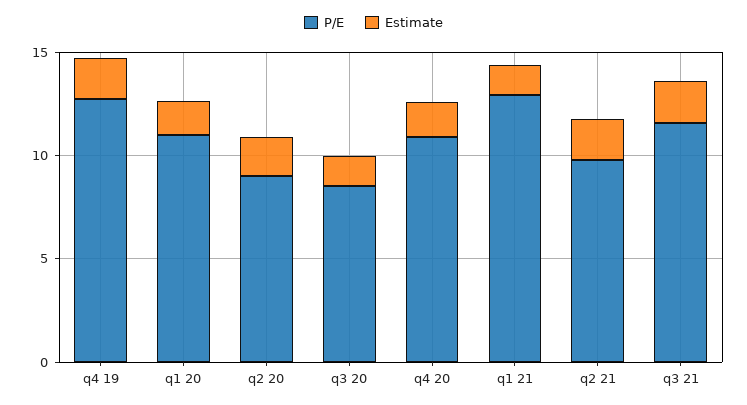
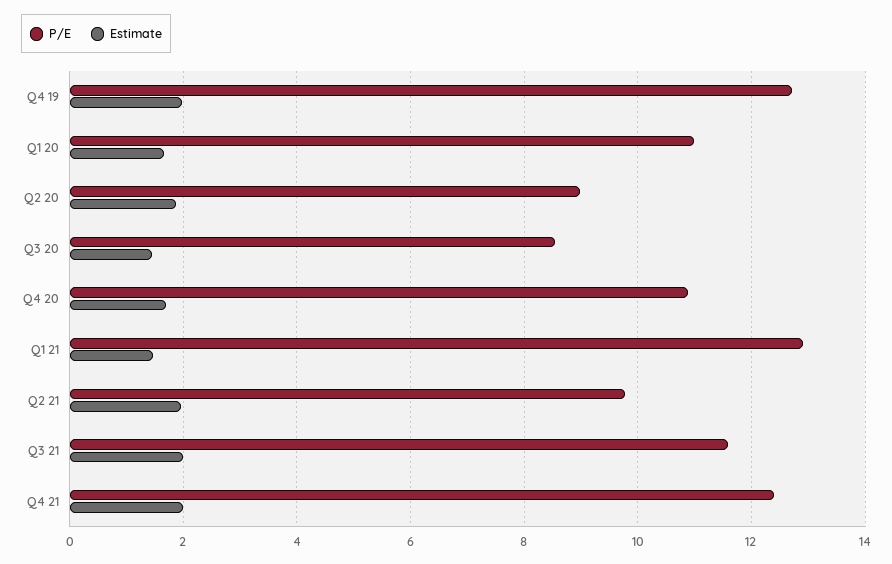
P/E, Q4 21: none -> 12.4
Estimate, Q4 21: none -> 2

